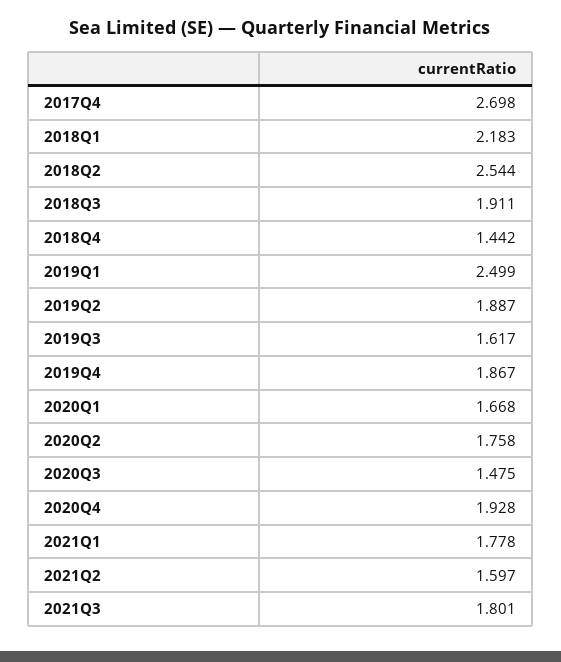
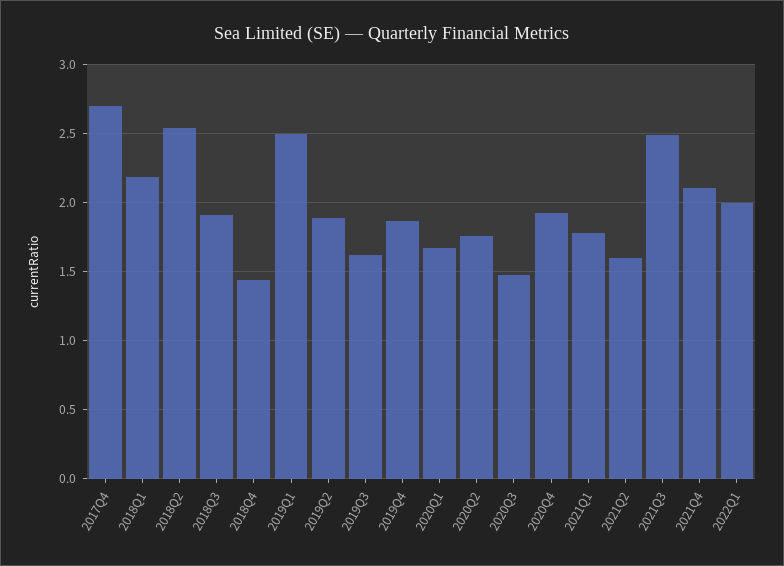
2021Q3: 1.801 -> 2.5
2021Q4: none -> 2.1
2022Q1: none -> 2

